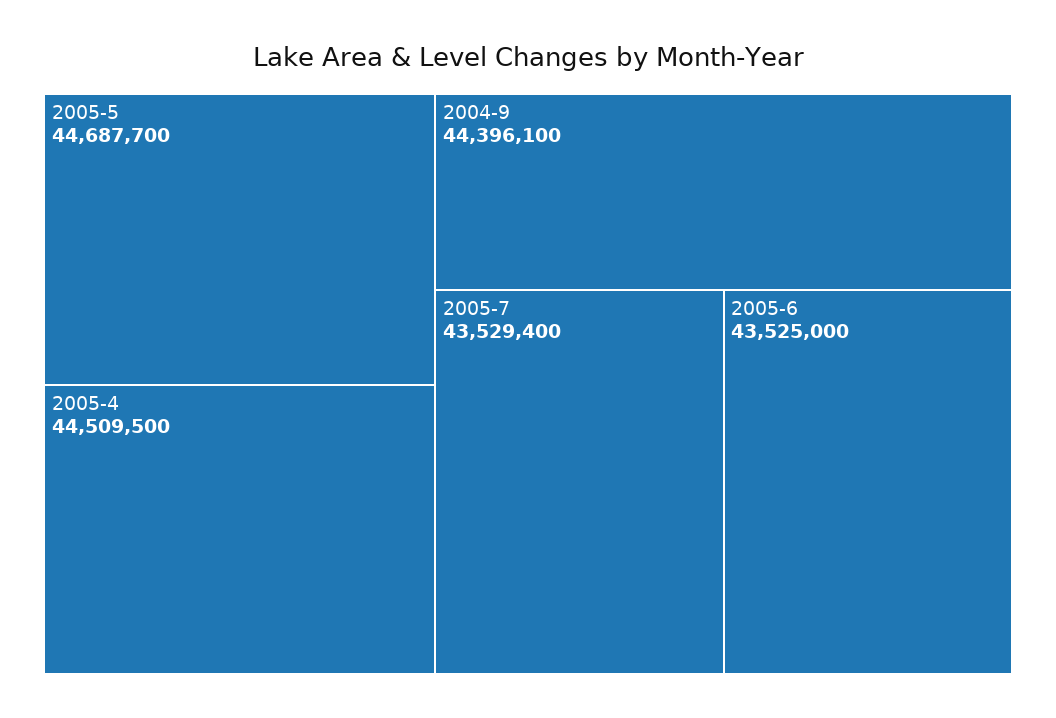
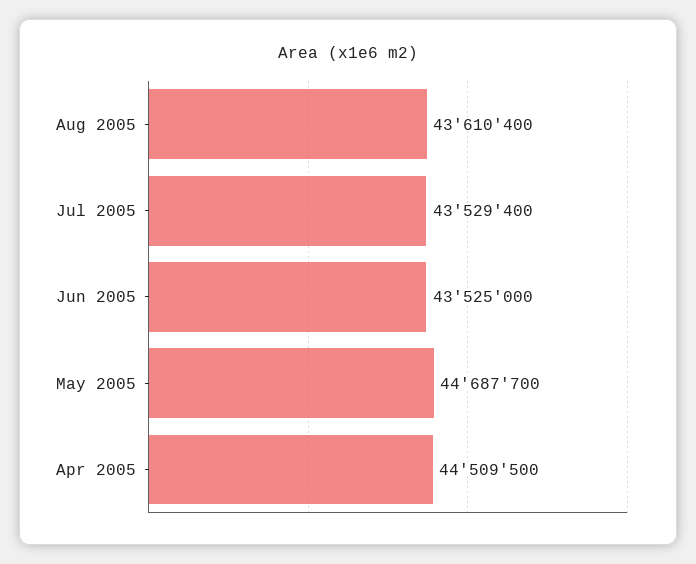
2004-9: 44396100 -> none
Aug 2005: none -> 43610400

